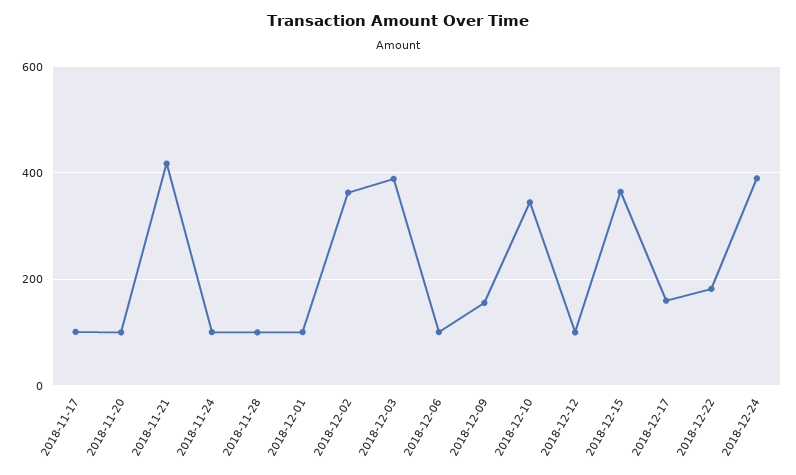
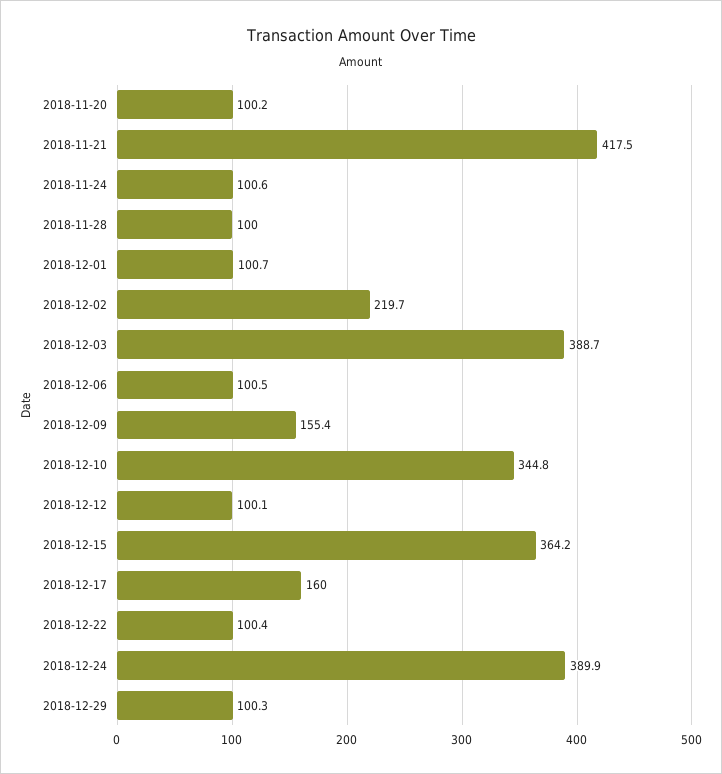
2018-11-17: 100 -> none
2018-12-02: 360 -> 219.7
2018-12-22: 180 -> 100.4
2018-12-29: none -> 100.3

